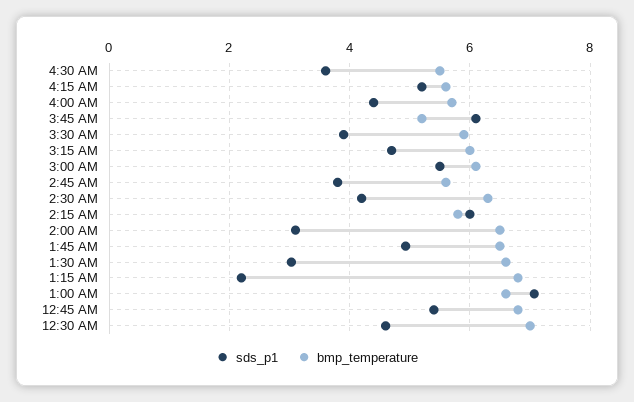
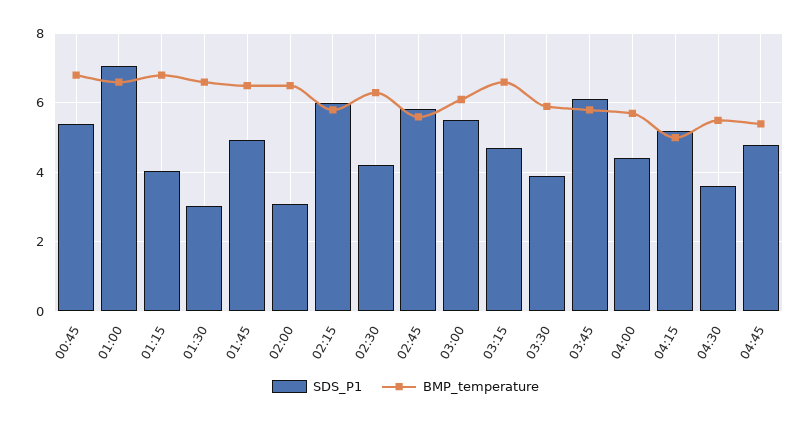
bmp_temperature, 4:15 AM: 5.6 -> 5
bmp_temperature, 3:45 AM: 5.2 -> 5.8
bmp_temperature, 3:15 AM: 6 -> 6.6
sds_p1, 2:45 AM: 3.8 -> 5.8
sds_p1, 1:15 AM: 2.2 -> 4
sds_p1, 12:30 AM: 4.6 -> none
bmp_temperature, 12:30 AM: 7 -> none
sds_p1, 04:45: none -> 4.8
bmp_temperature, 04:45: none -> 5.4

